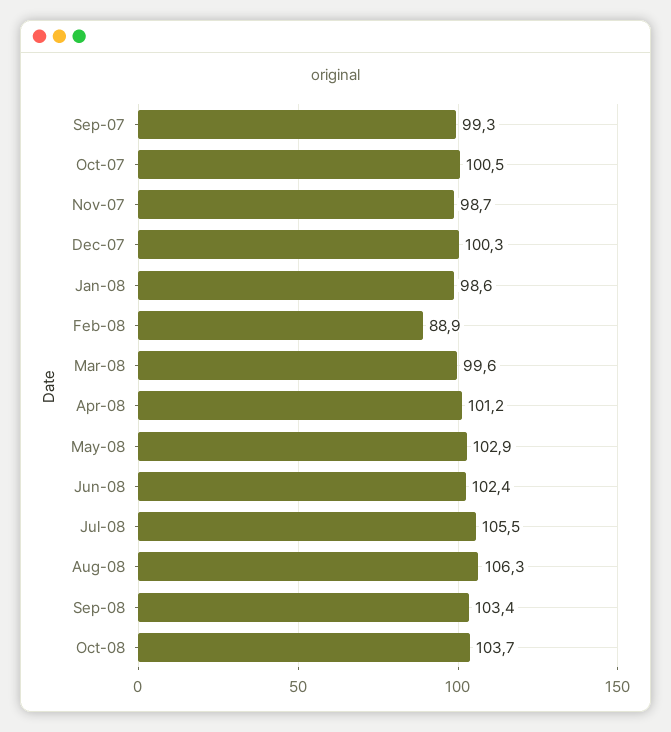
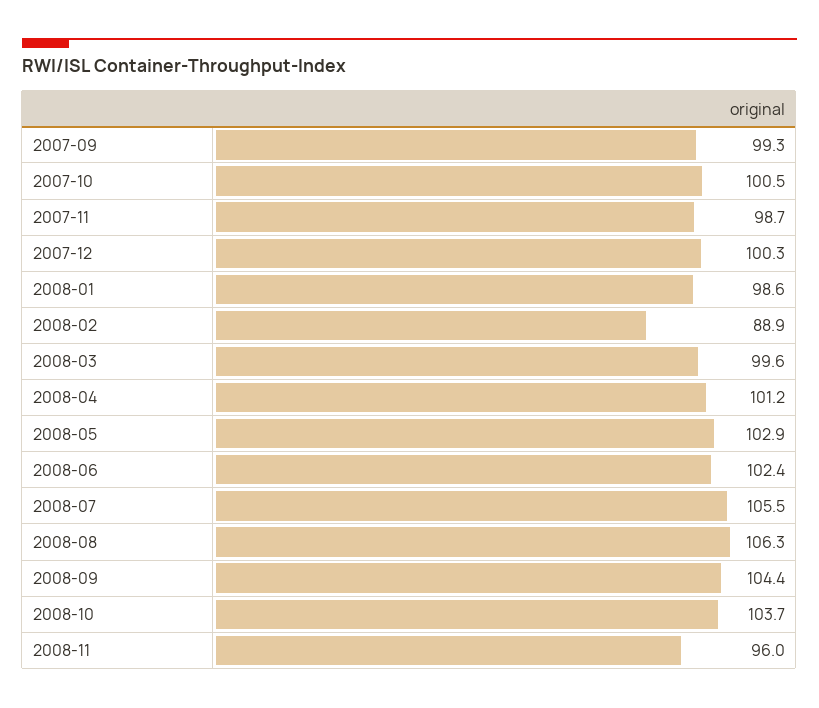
Sep-08: 103.4 -> 104.4
2008-11: none -> 96

